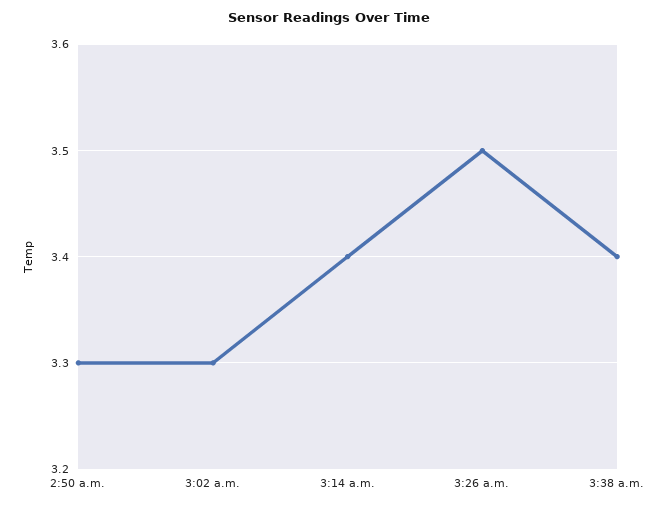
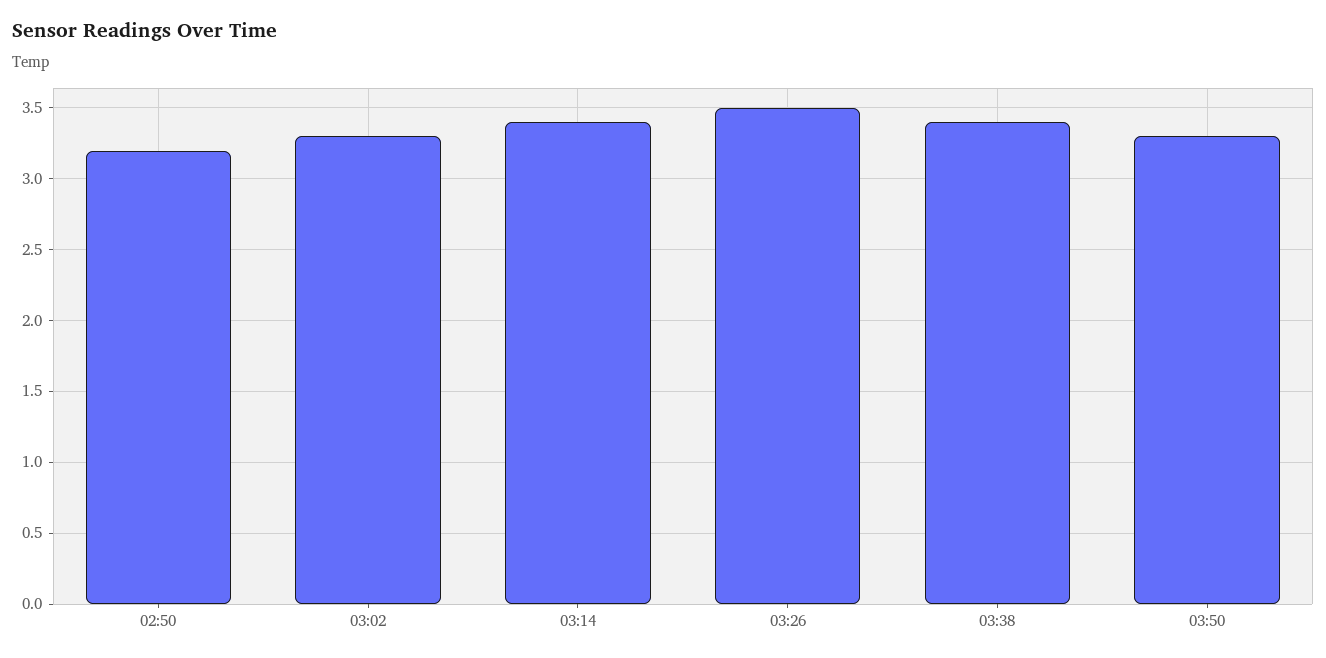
2:50 a.m.: 3.3 -> 3.2
03:50: none -> 3.3

